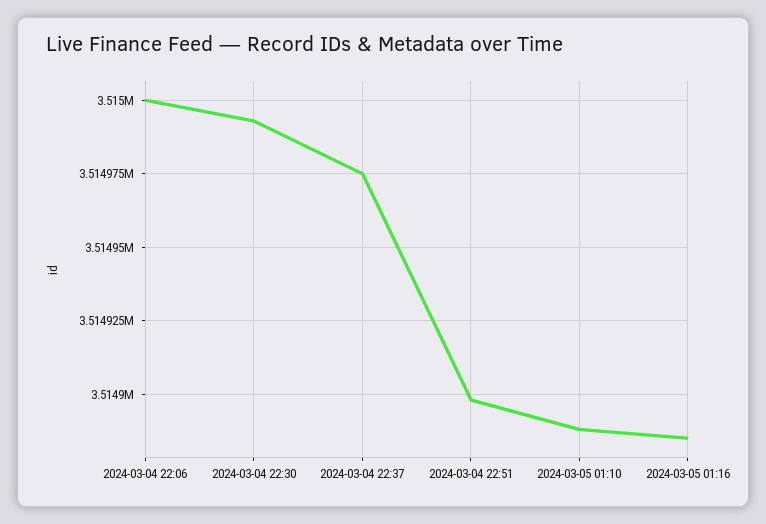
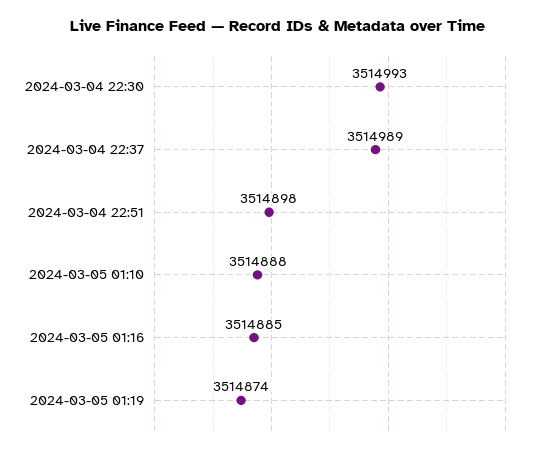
2024-03-04 22:06: 3515000 -> none
2024-03-04 22:37: 3514975 -> 3514989
2024-03-05 01:19: none -> 3514874

